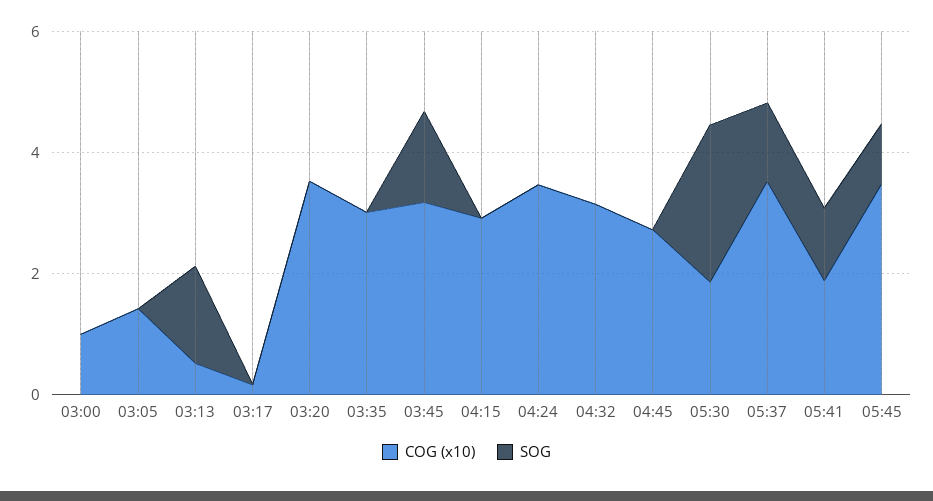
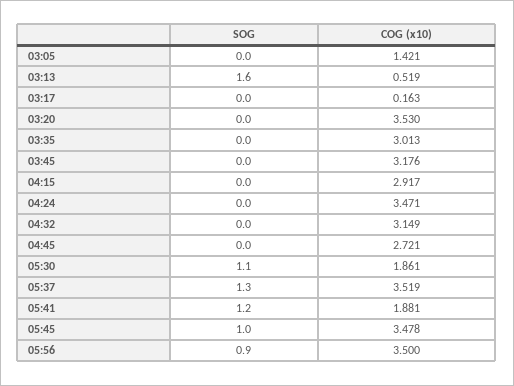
COG (x10), 03:00: 1 -> none
SOG, 03:00: 0 -> none
SOG, 03:45: 1.5 -> 0
SOG, 05:30: 2.5 -> 1.1
SOG, 05:56: none -> 0.9
COG (x10), 05:56: none -> 3.5

